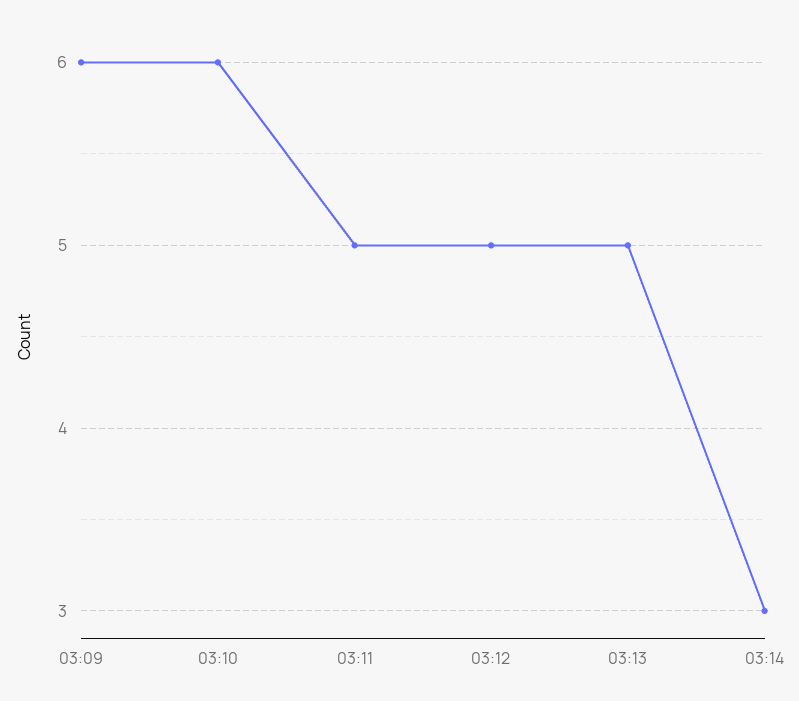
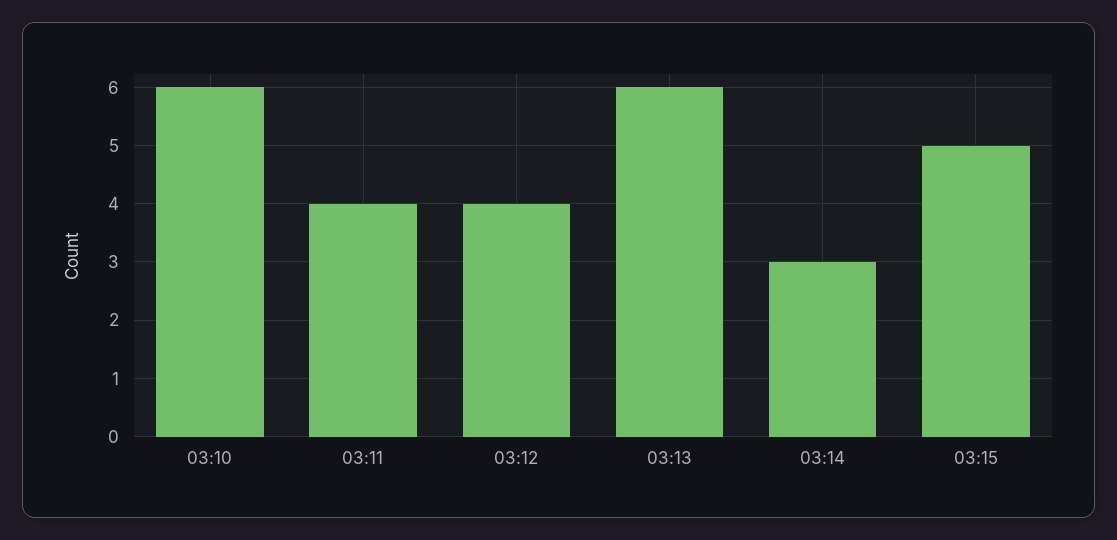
03:09: 6 -> none
03:11: 5 -> 4
03:12: 5 -> 4
03:13: 5 -> 6
03:15: none -> 5

